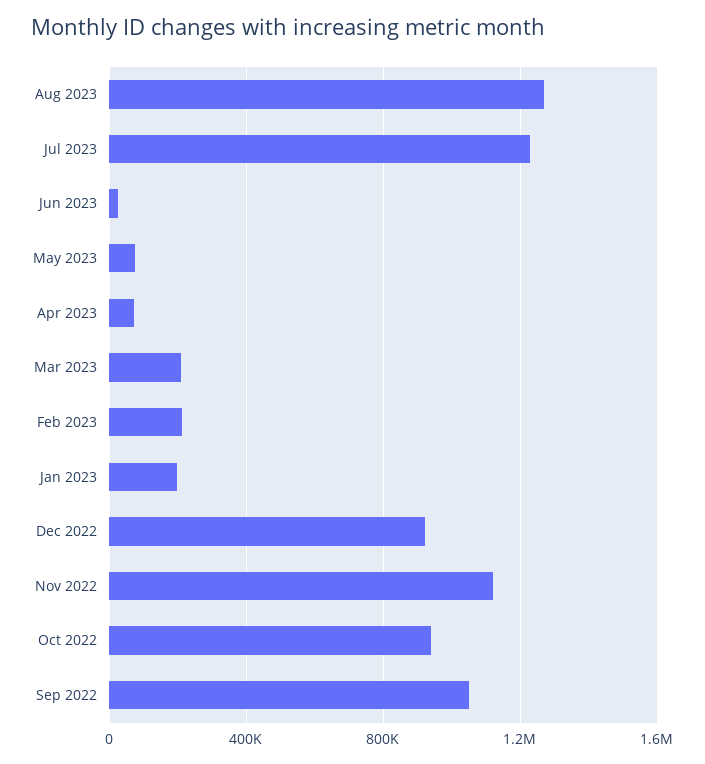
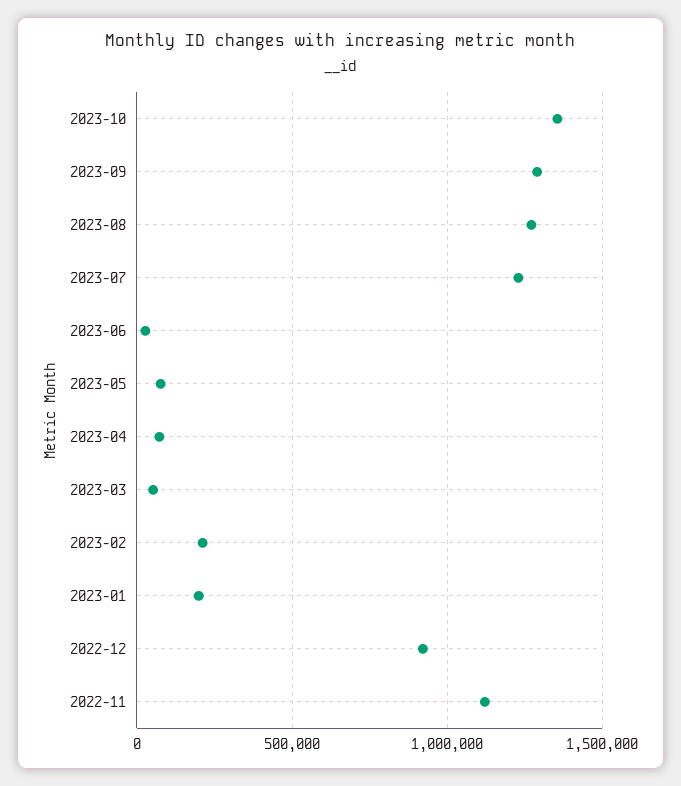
Mar 2023: 200000 -> 50000
Oct 2022: 950000 -> none
Sep 2022: 1050000 -> none
2023-10: none -> 1350000
2023-09: none -> 1300000

